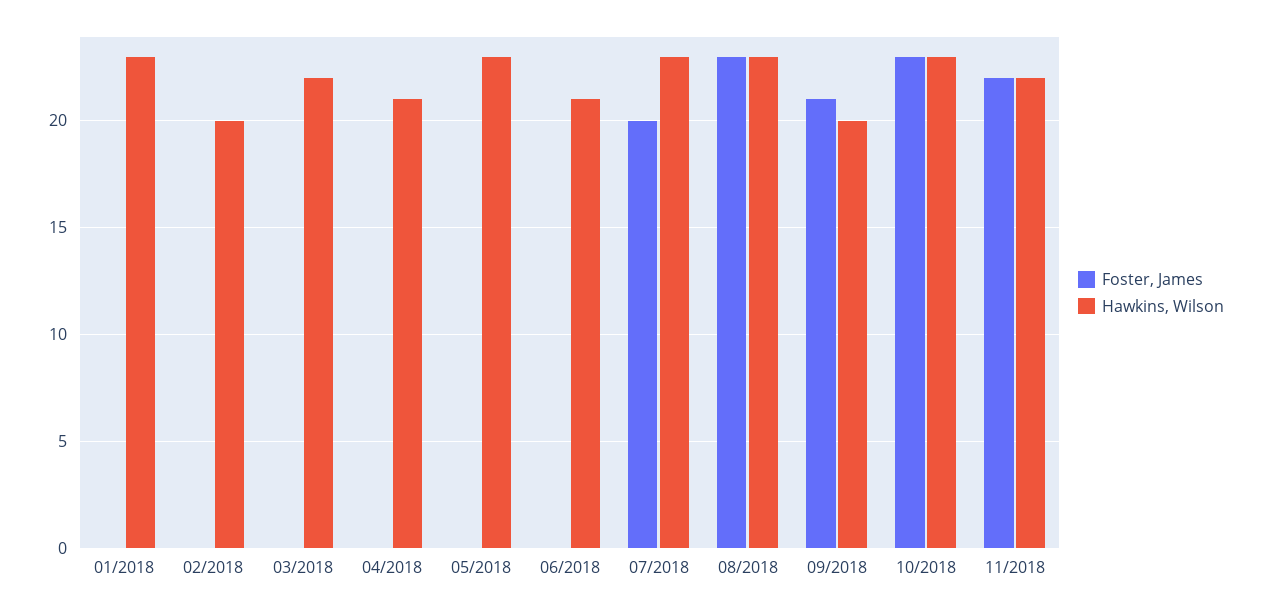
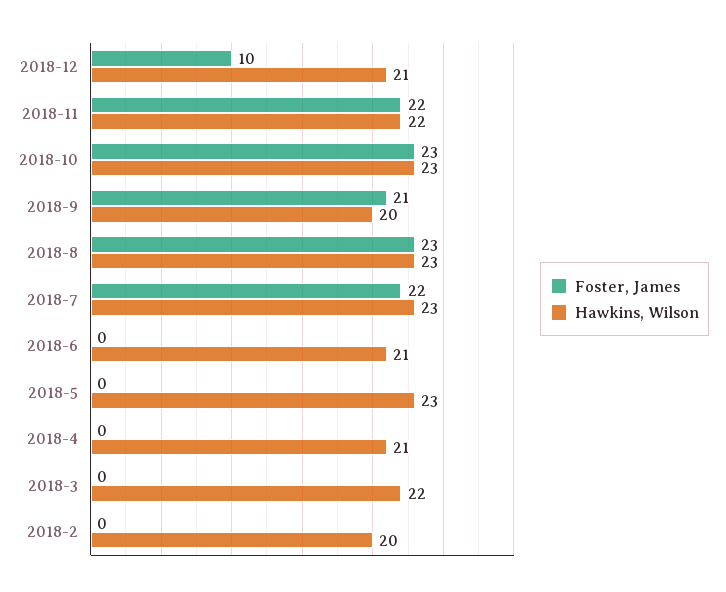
Foster, James, 01/2018: 0 -> none
Hawkins, Wilson, 01/2018: 23 -> none
Foster, James, 07/2018: 20 -> 22
Foster, James, 2018-12: none -> 10
Hawkins, Wilson, 2018-12: none -> 21

